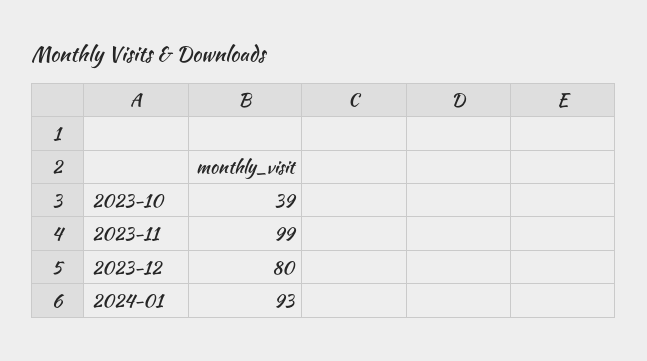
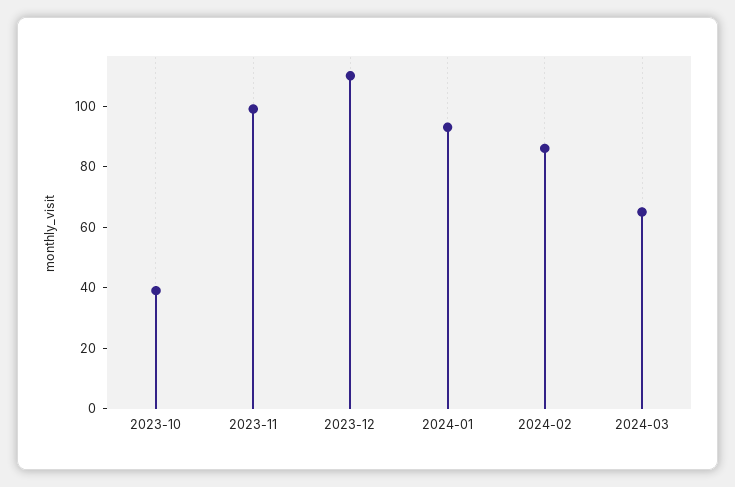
2023-12: 80 -> 110
2024-02: none -> 85
2024-03: none -> 65

